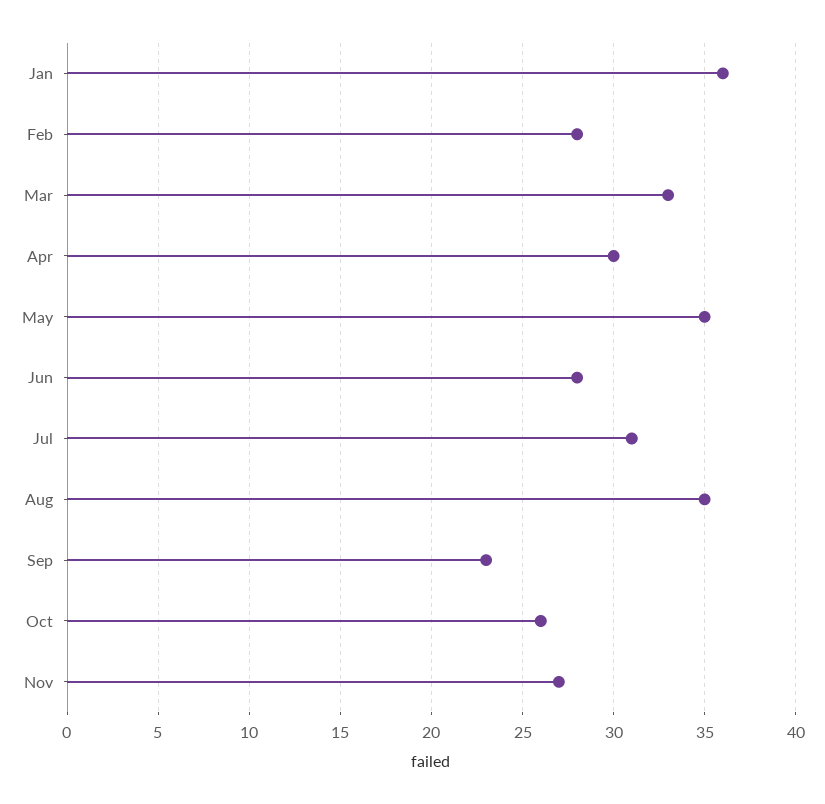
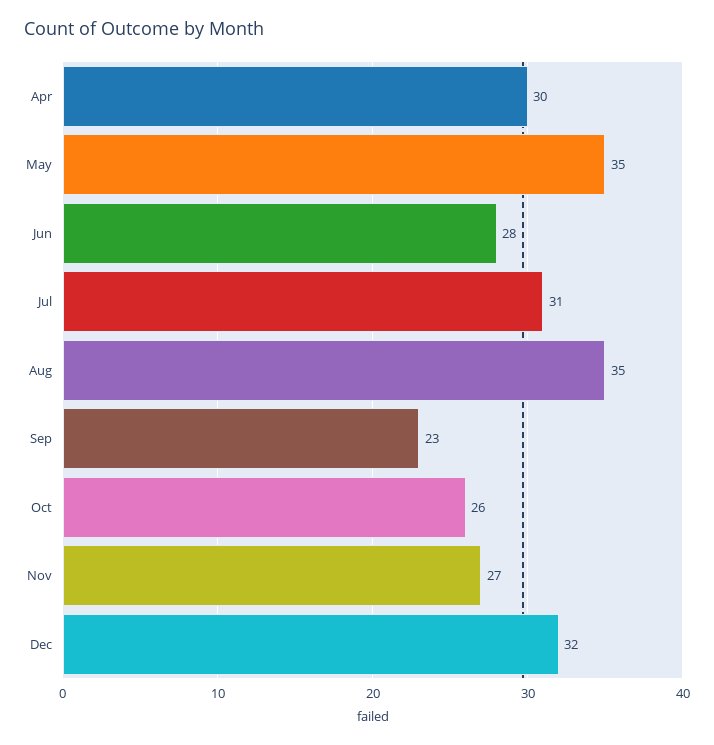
Jan: 36 -> none
Feb: 28 -> none
Mar: 33 -> none
Dec: none -> 32

